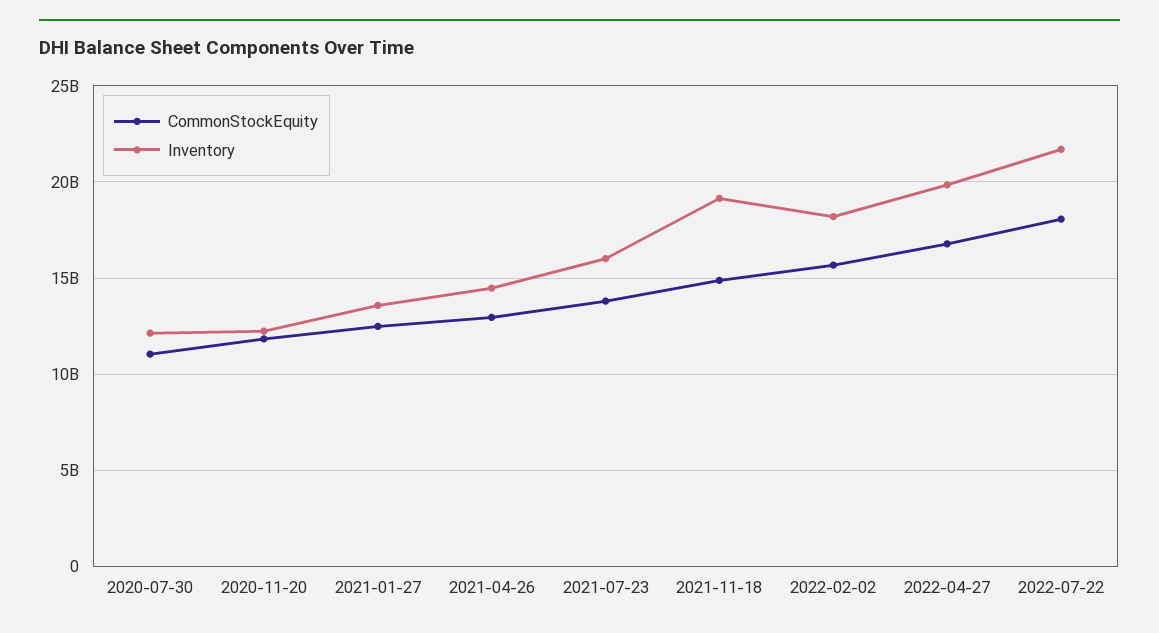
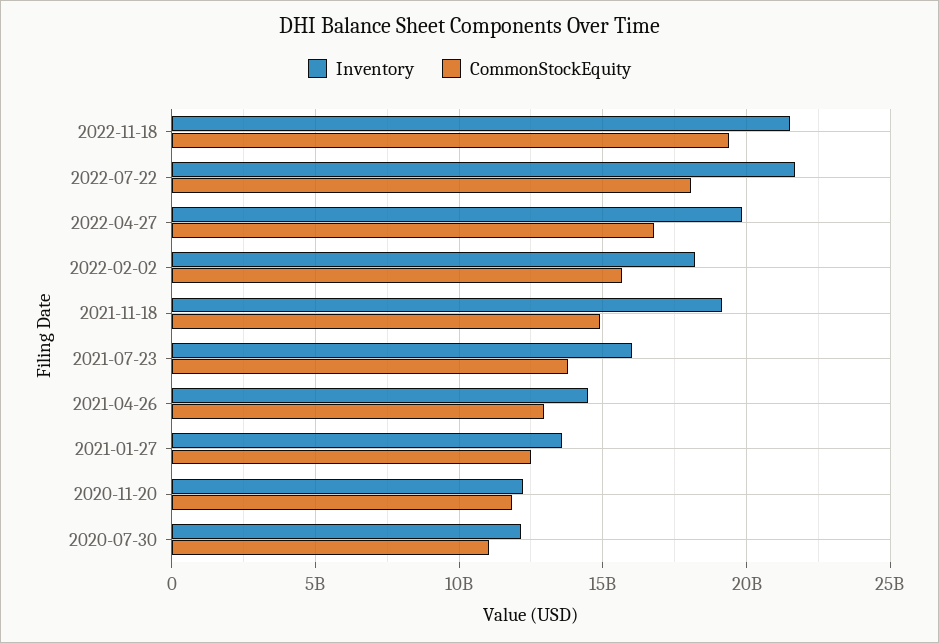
Inventory, 2022-11-18: none -> 21500000000
CommonStockEquity, 2022-11-18: none -> 19500000000

